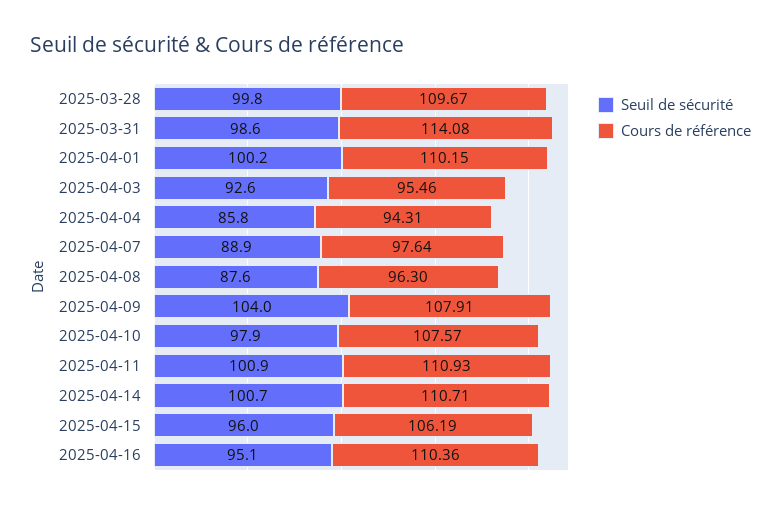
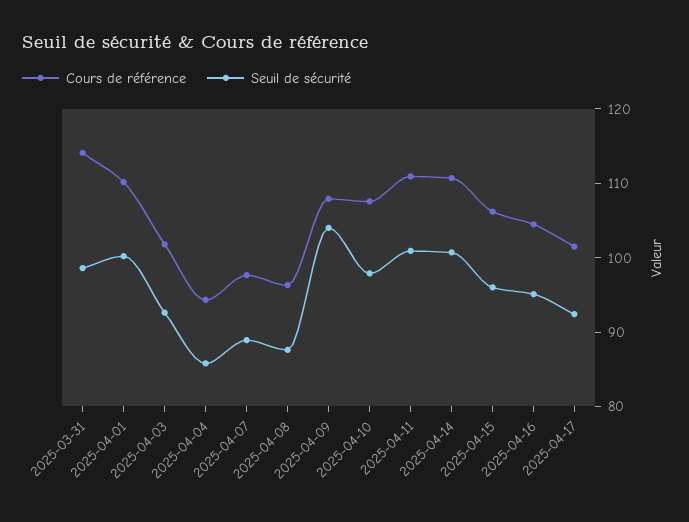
Seuil de sécurité, 2025-03-28: 99.8 -> none
Cours de référence, 2025-03-28: 109.67 -> none
Cours de référence, 2025-04-03: 95.46 -> 102
Cours de référence, 2025-04-16: 110.36 -> 104
Cours de référence, 2025-04-17: none -> 102
Seuil de sécurité, 2025-04-17: none -> 92

